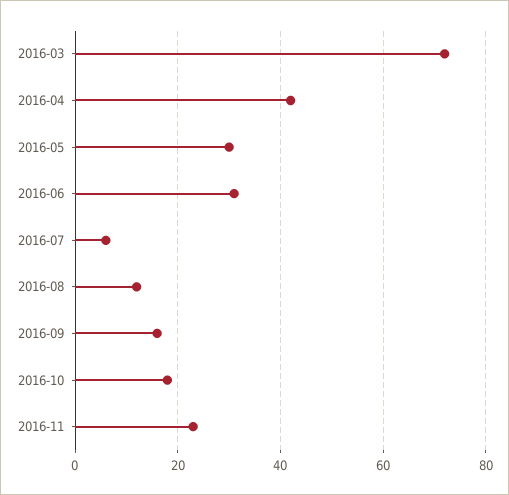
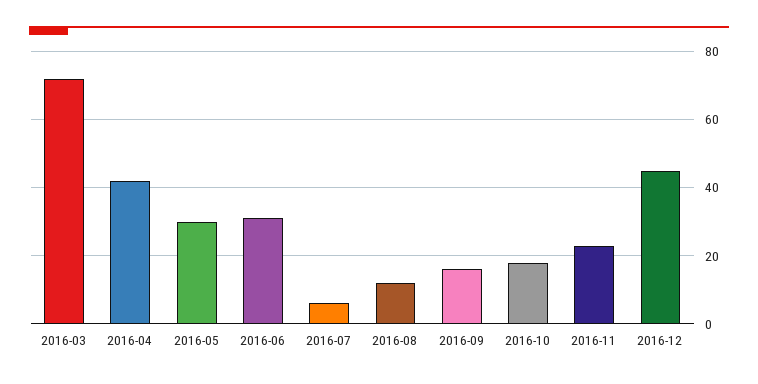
2016-12: none -> 45

